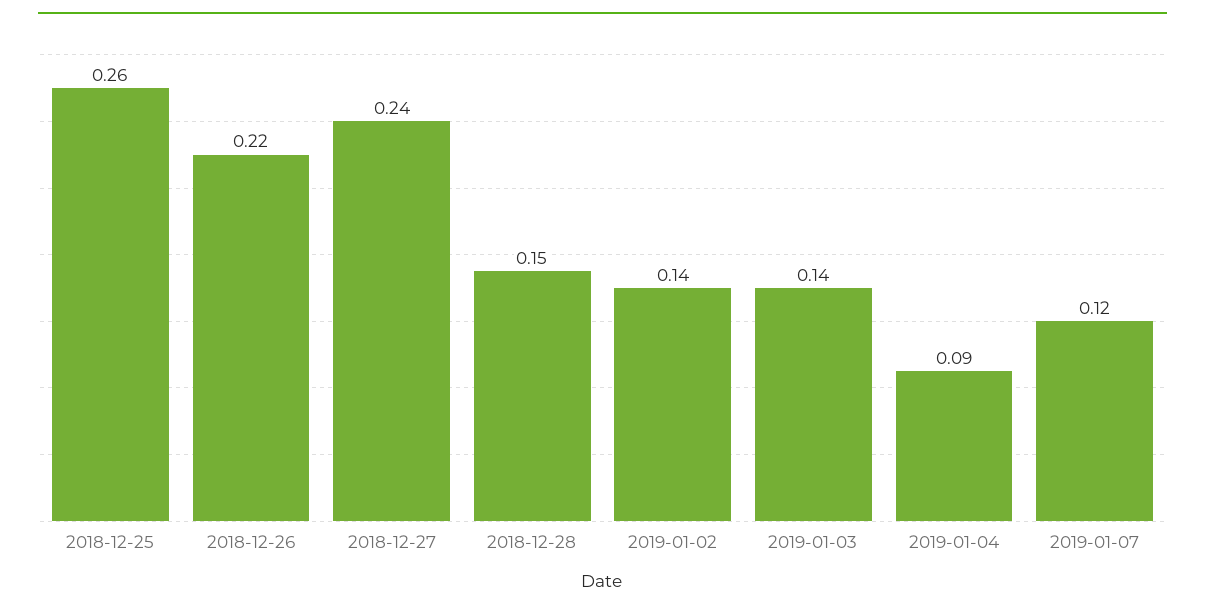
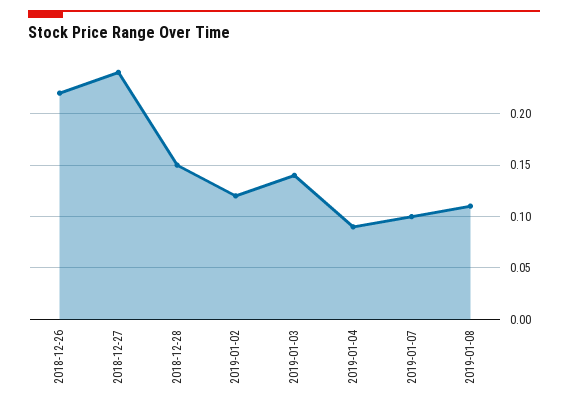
2018-12-25: 0.26 -> none
2019-01-02: 0.14 -> 0.12
2019-01-07: 0.12 -> 0.1
2019-01-08: none -> 0.11

